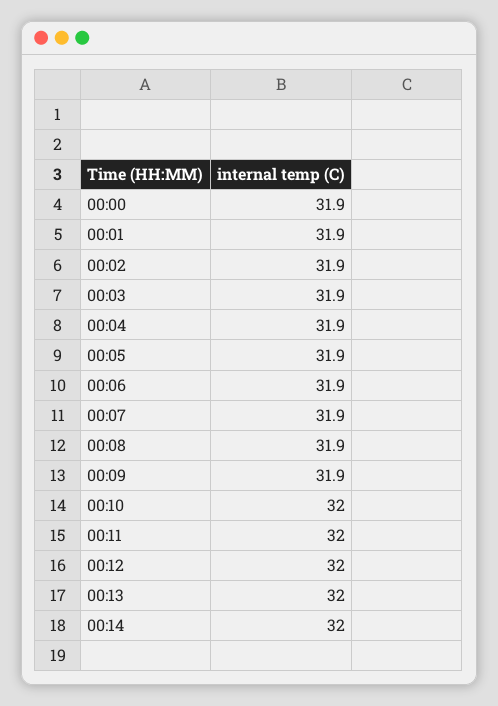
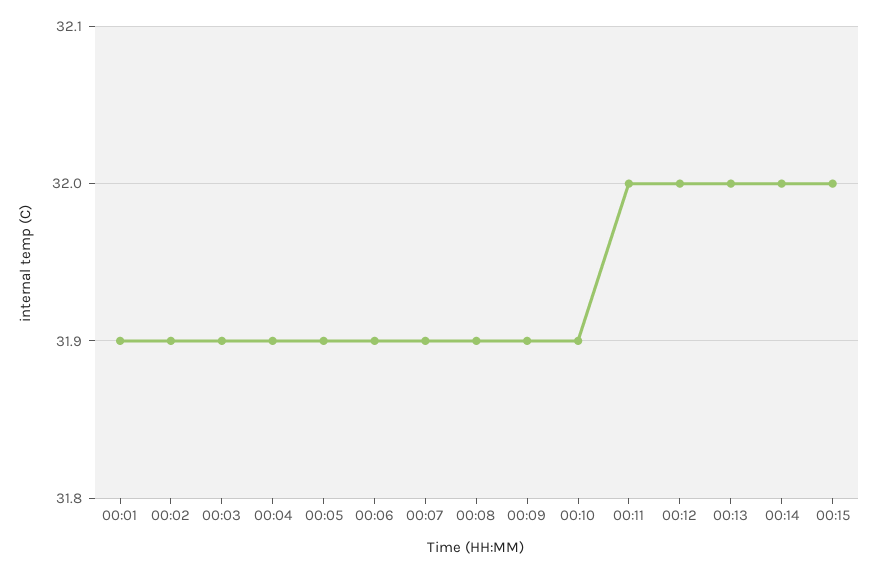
00:00: 31.9 -> none
00:10: 32 -> 31.9
00:15: none -> 32

